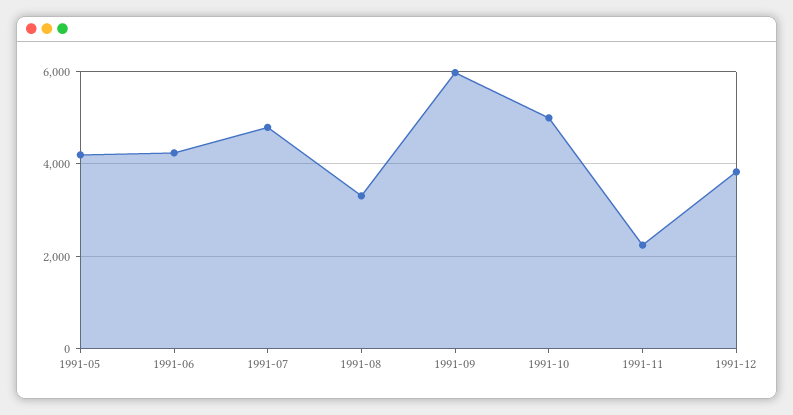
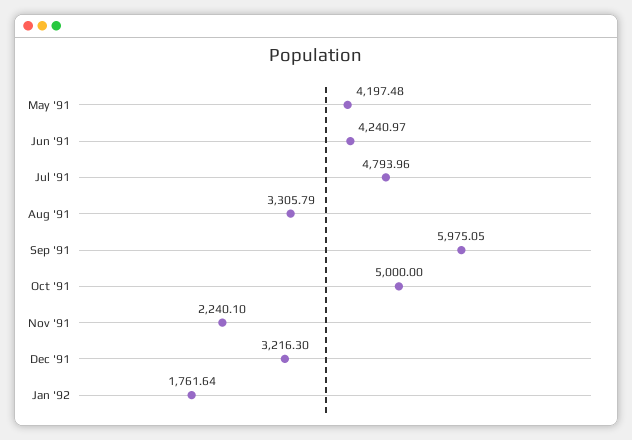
1991-12: 3800 -> 3216.3
Jan '92: none -> 1761.64

